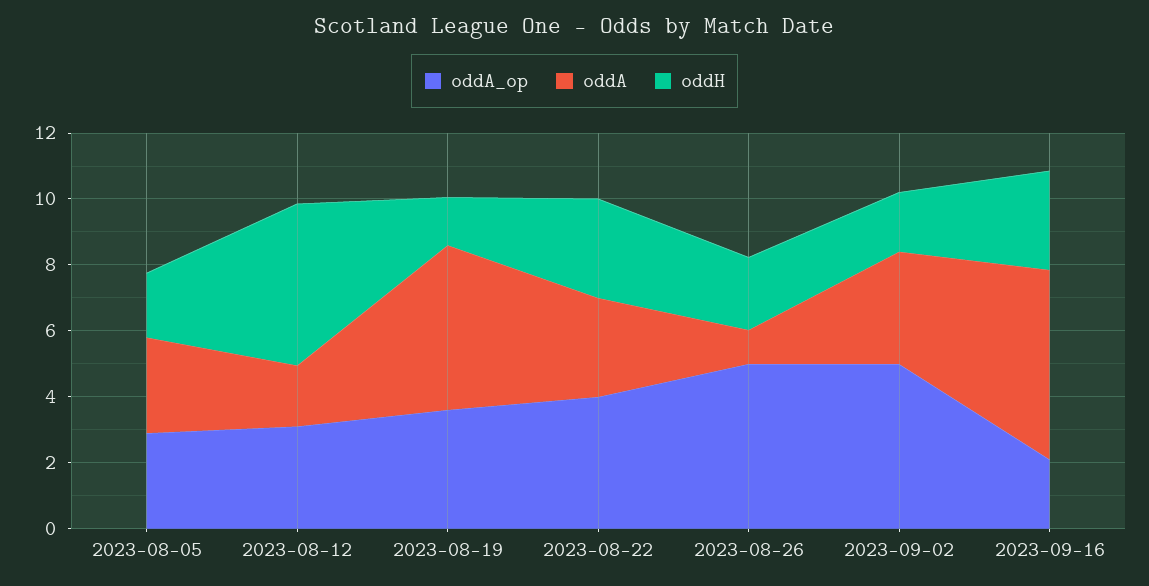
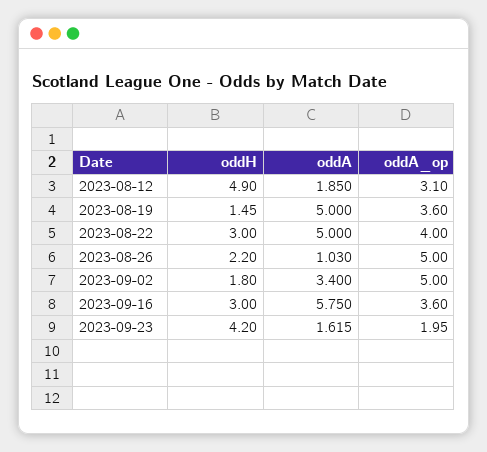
oddA_op, 2023-08-05: 3 -> none
oddA, 2023-08-05: 3 -> none
oddH, 2023-08-05: 2 -> none
oddA, 2023-08-22: 3 -> 5
oddA_op, 2023-09-16: 2 -> 3.6
oddH, 2023-09-23: none -> 4.2
oddA, 2023-09-23: none -> 1.615
oddA_op, 2023-09-23: none -> 1.95

